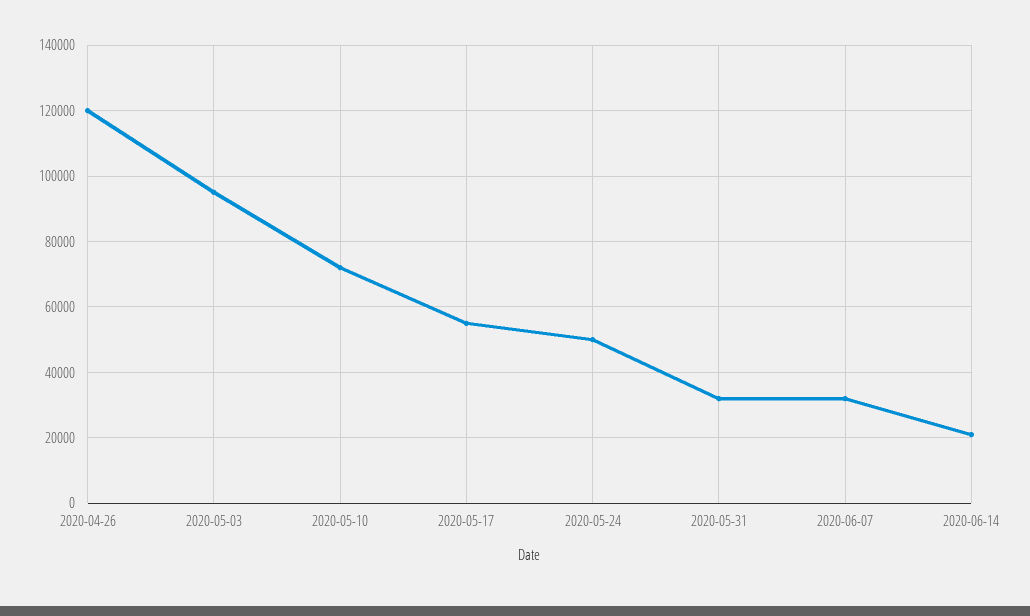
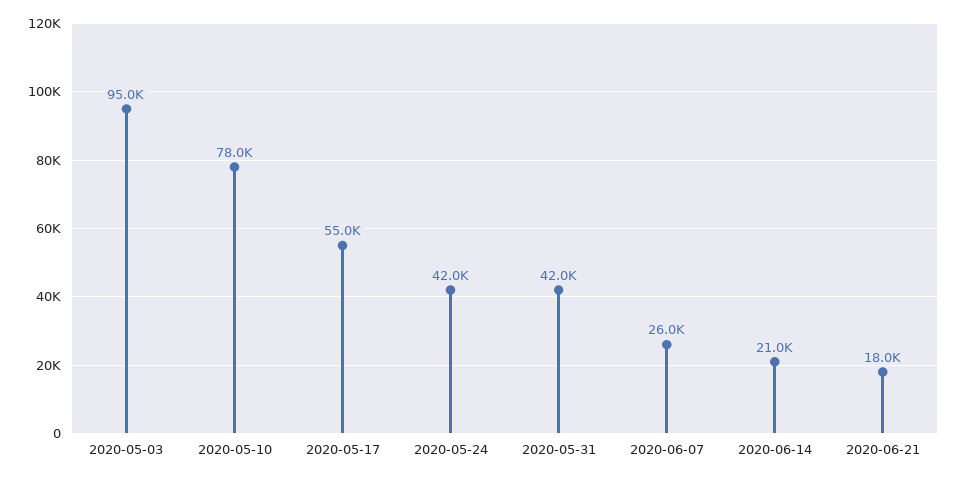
2020-04-26: 120000 -> none
2020-05-10: 72000 -> 78000
2020-05-24: 50000 -> 42000
2020-05-31: 32000 -> 42000
2020-06-07: 32000 -> 26000
2020-06-21: none -> 18000

